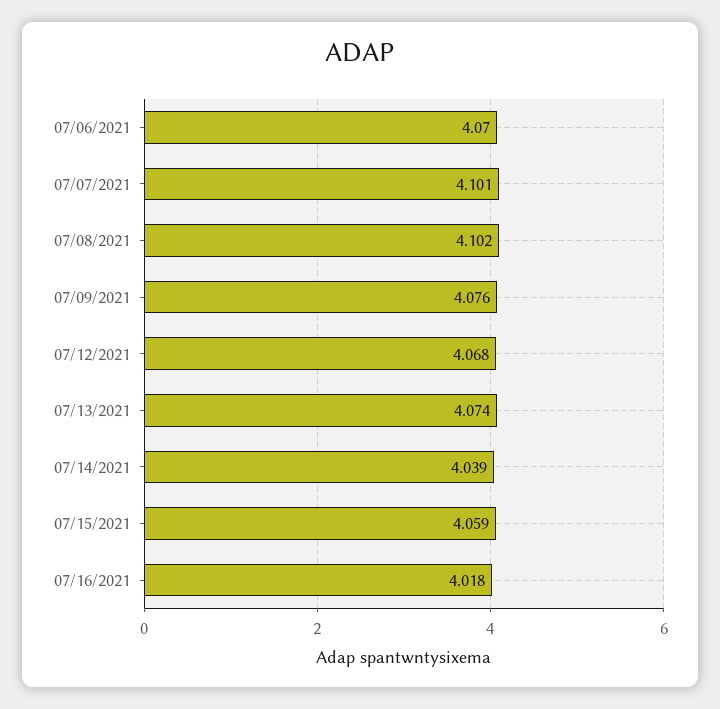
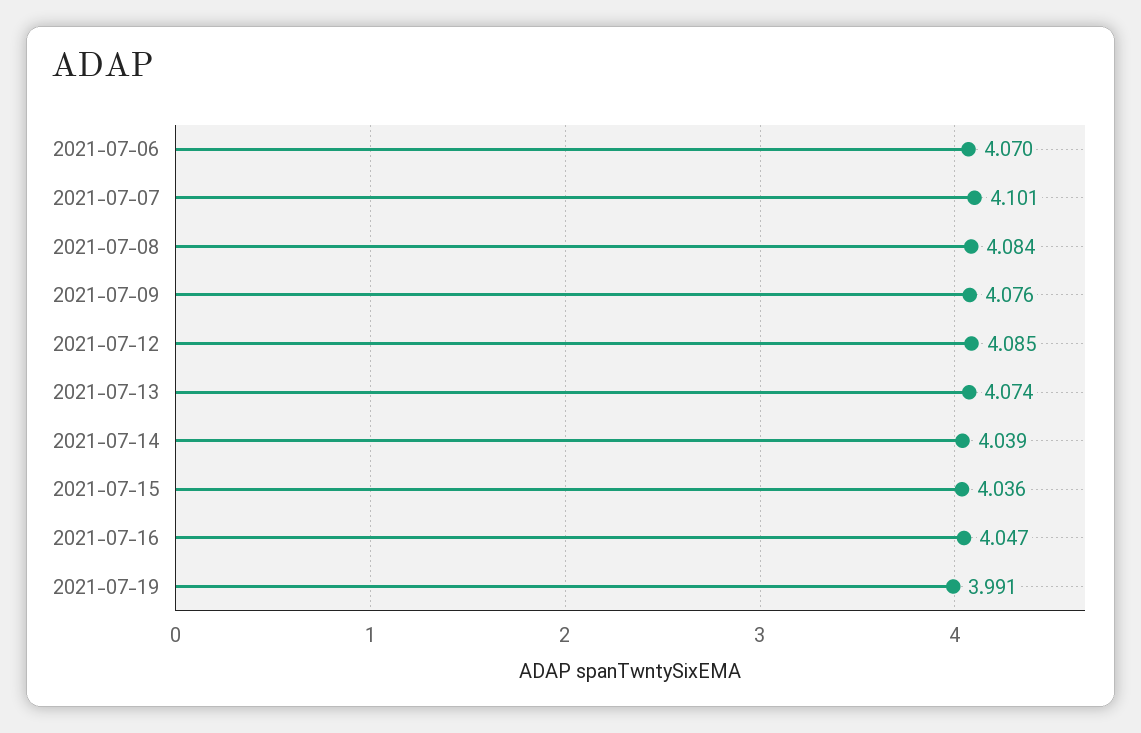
07/08/2021: 4.102 -> 4.084
07/12/2021: 4.068 -> 4.085
07/15/2021: 4.059 -> 4.036
07/16/2021: 4.018 -> 4.047
2021-07-19: none -> 3.991

